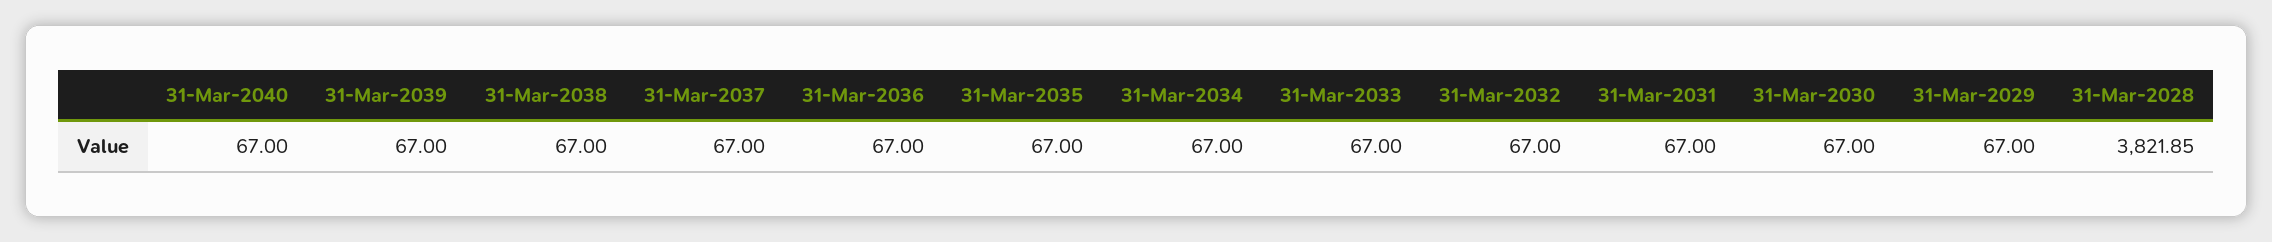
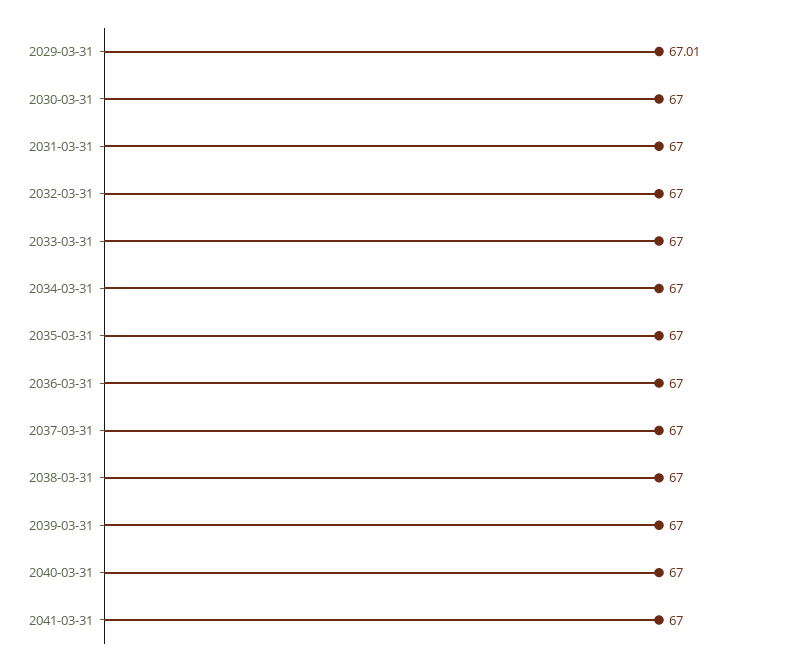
31-Mar-2029: 67 -> 67.01
31-Mar-2028: 3821.85 -> none
2041-03-31: none -> 67

